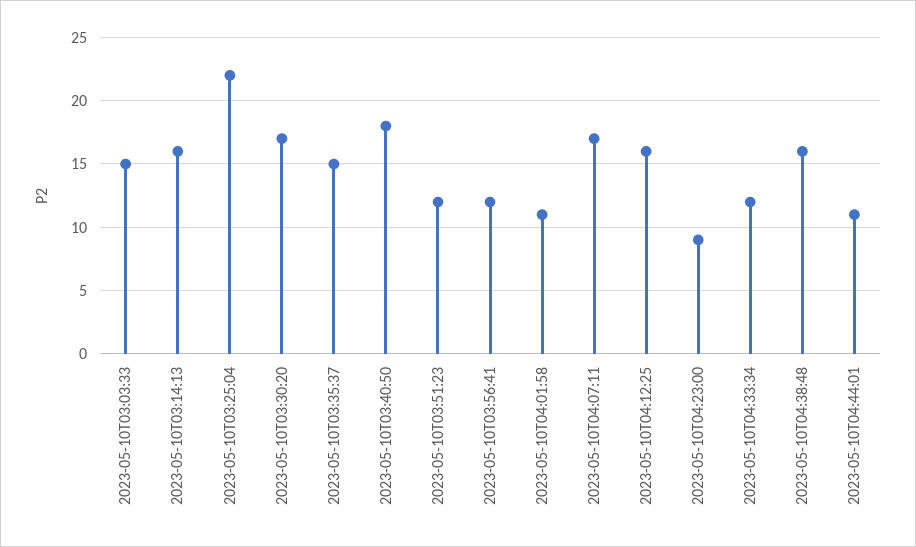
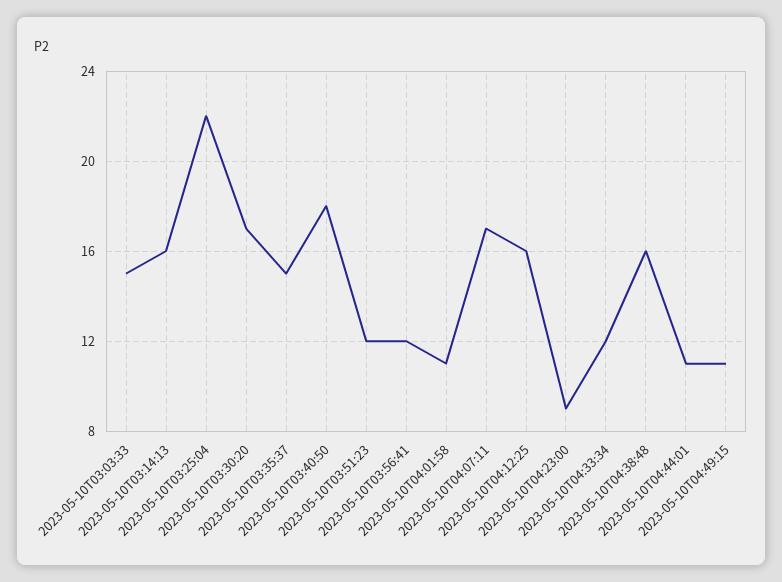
2023-05-10T04:49:15: none -> 11

